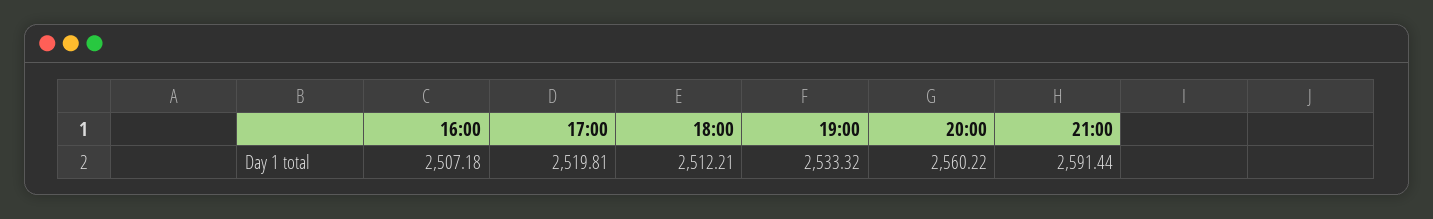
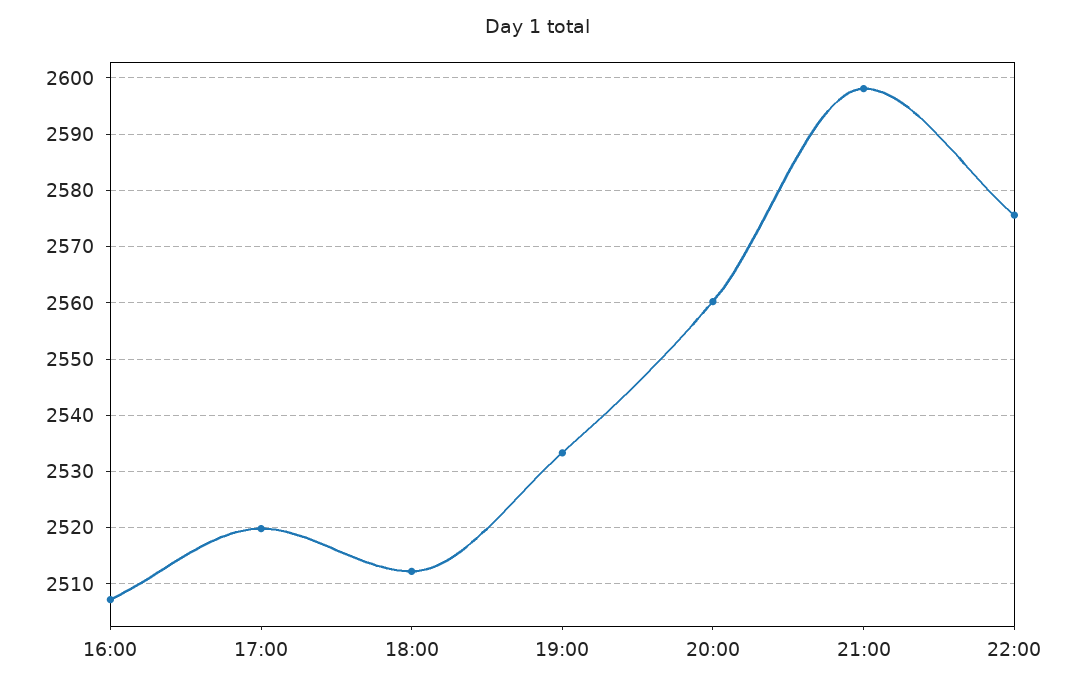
21:00: 2591.44 -> 2598
22:00: none -> 2576

